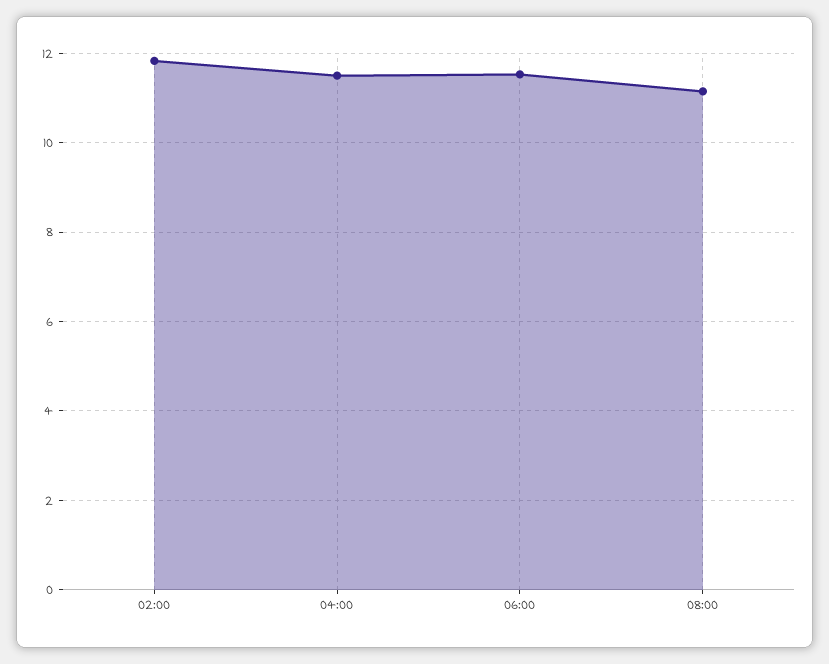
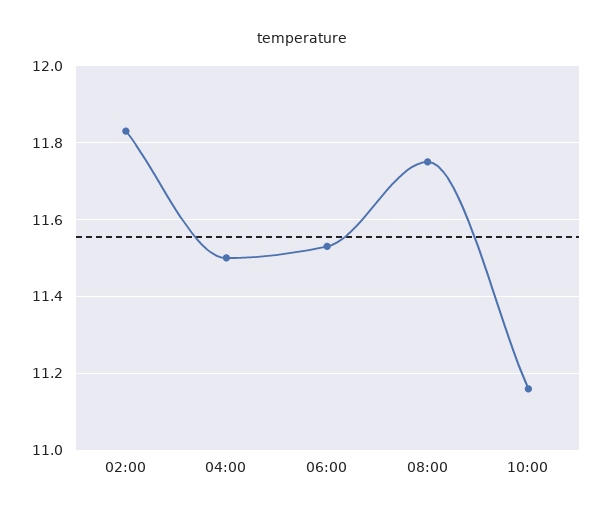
08:00: 11.2 -> 11.75
10:00: none -> 11.15

